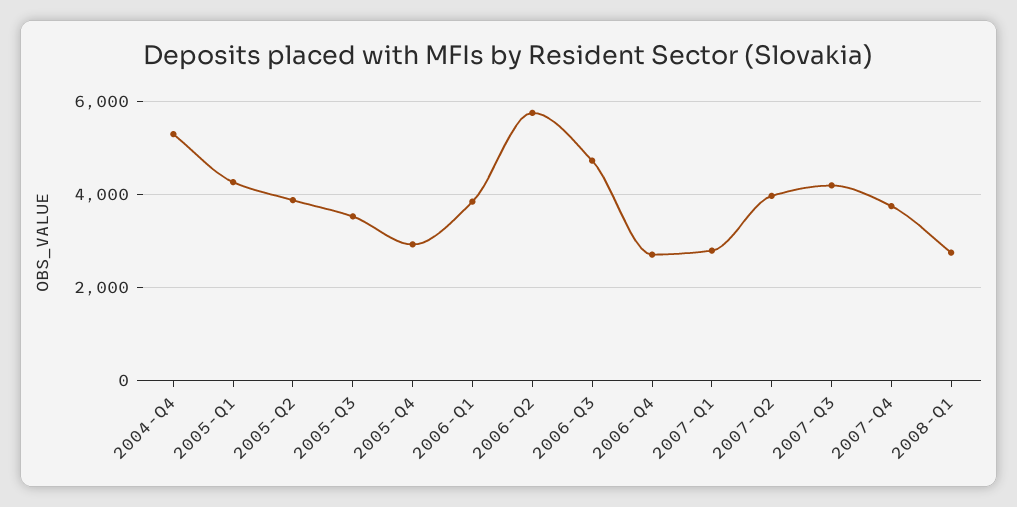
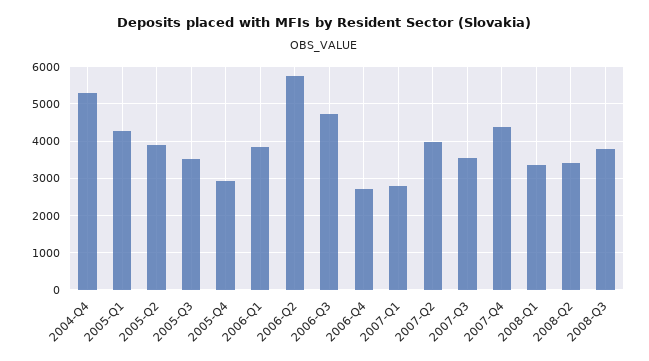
2007-Q3: 4200 -> 3600
2007-Q4: 3800 -> 4400
2008-Q1: 2800 -> 3400
2008-Q2: none -> 3400
2008-Q3: none -> 3800

